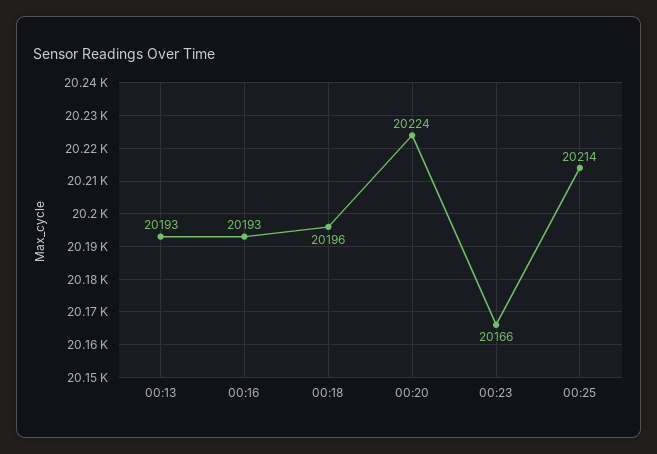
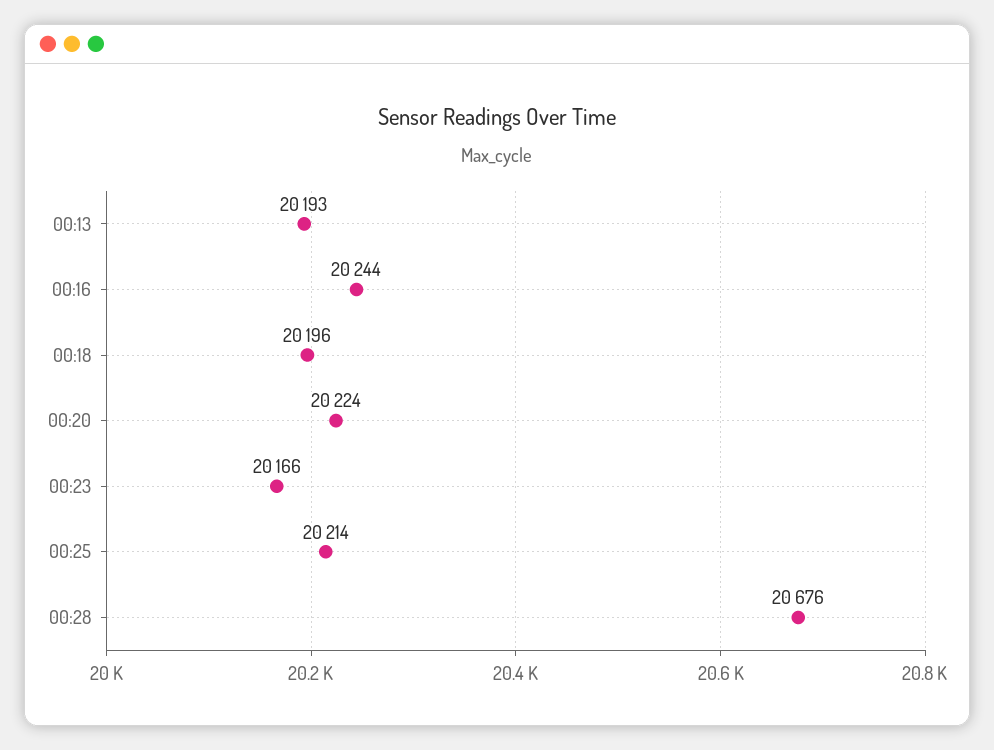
00:16: 20193 -> 20244
00:28: none -> 20676

